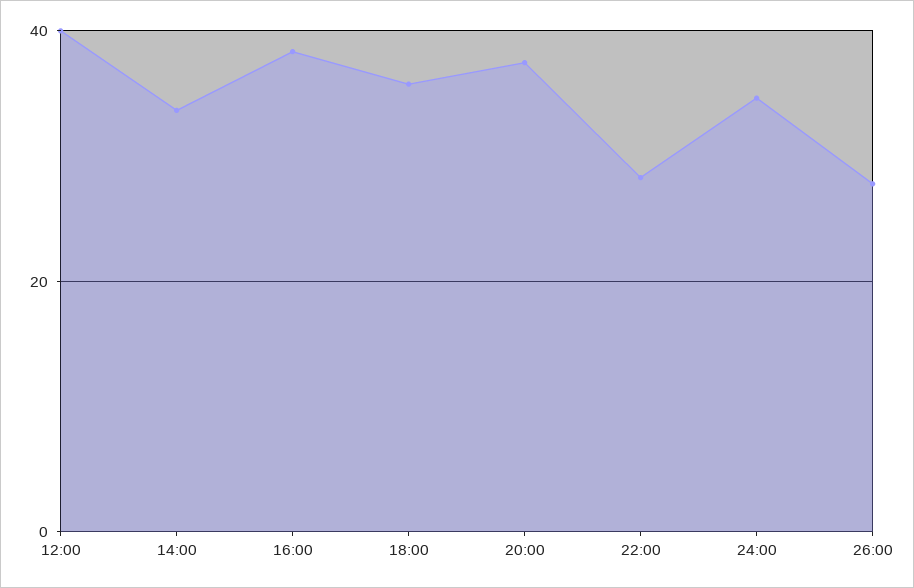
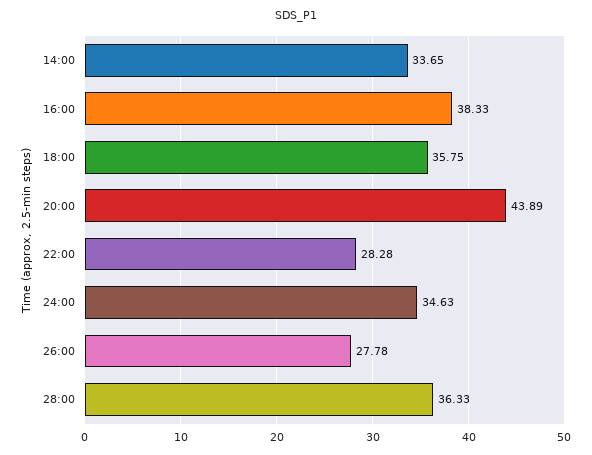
12:00: 40 -> none
20:00: 38 -> 43.89
28:00: none -> 36.33

